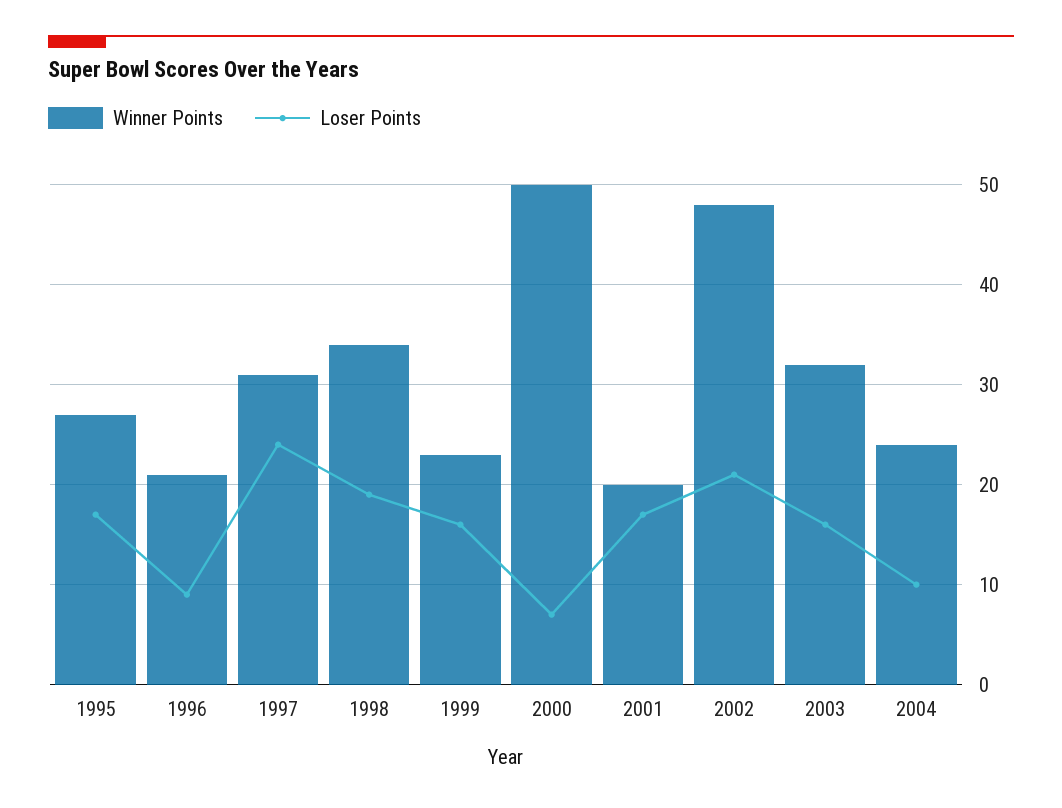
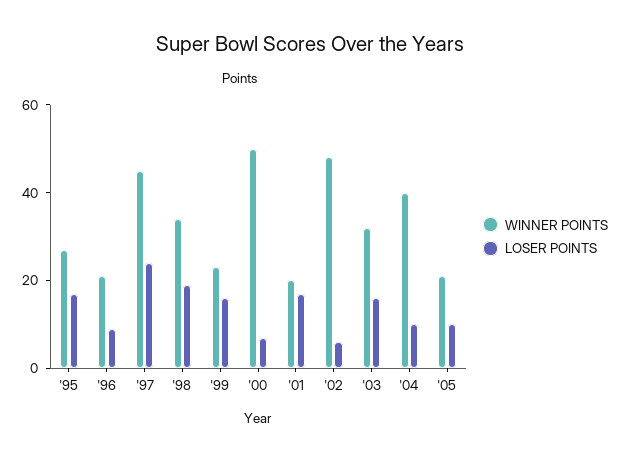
Winner Points, 1997: 31 -> 45
Loser Points, 2002: 21 -> 5
Winner Points, 2004: 24 -> 40
Winner Points, '05: none -> 20
Loser Points, '05: none -> 10

